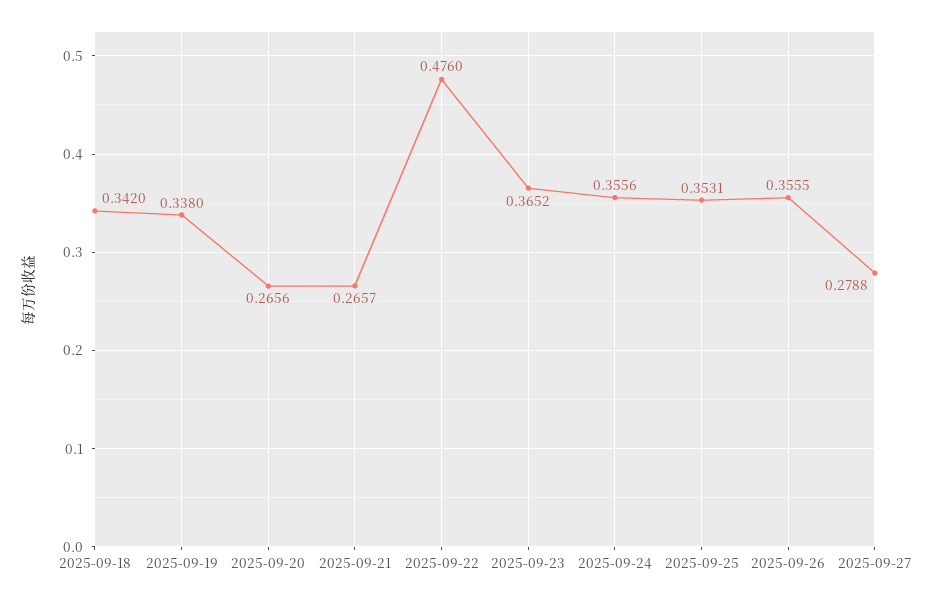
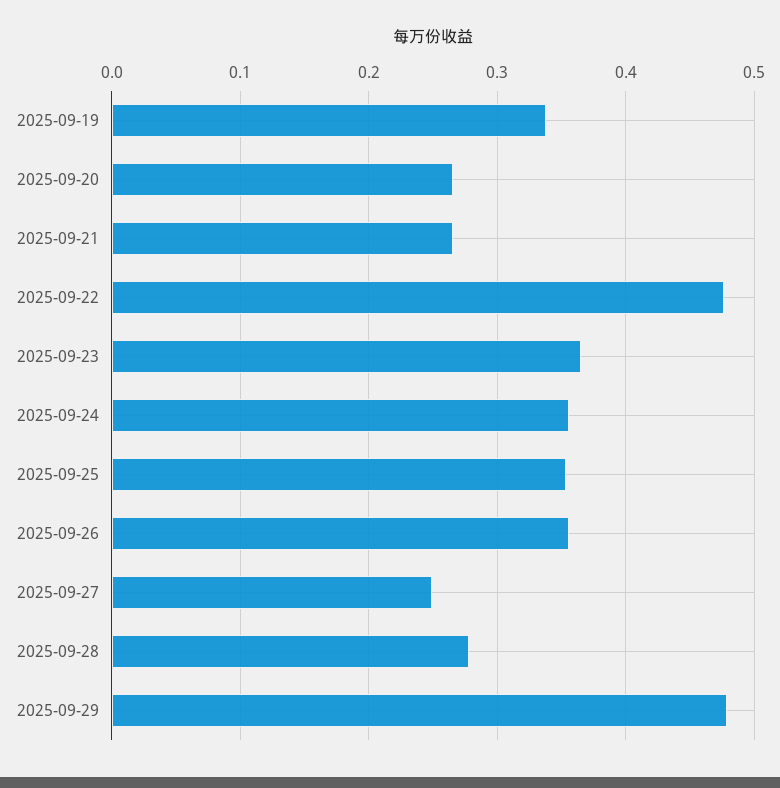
2025-09-18: 0.342 -> none
2025-09-27: 0.2788 -> 0.25
2025-09-28: none -> 0.28
2025-09-29: none -> 0.48

